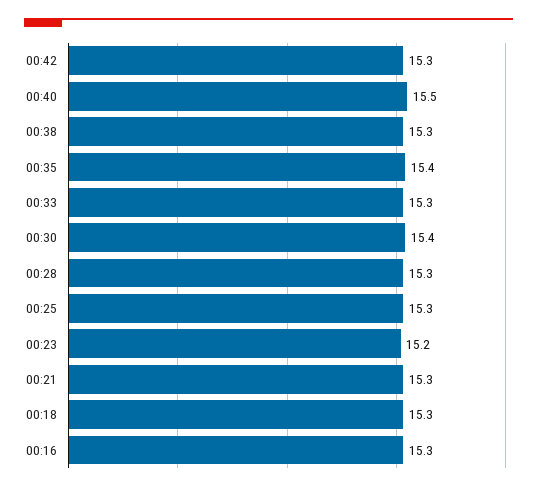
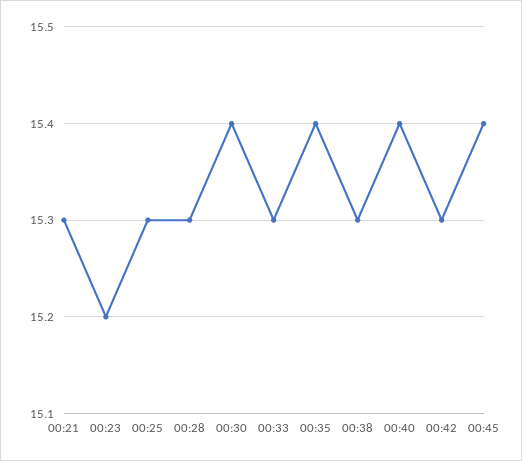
00:40: 15.5 -> 15.4
00:18: 15.3 -> none
00:16: 15.3 -> none
00:45: none -> 15.4

